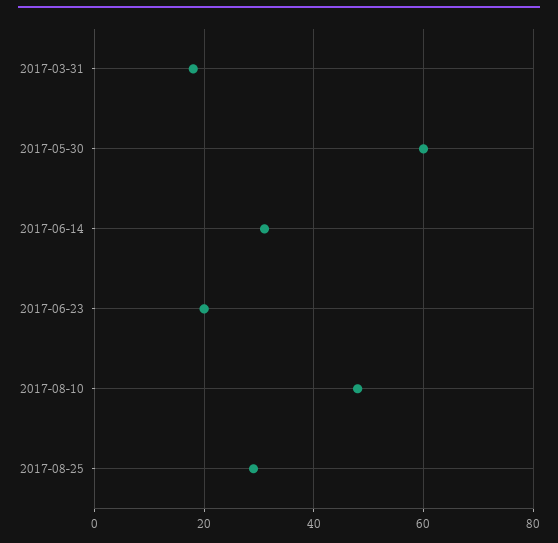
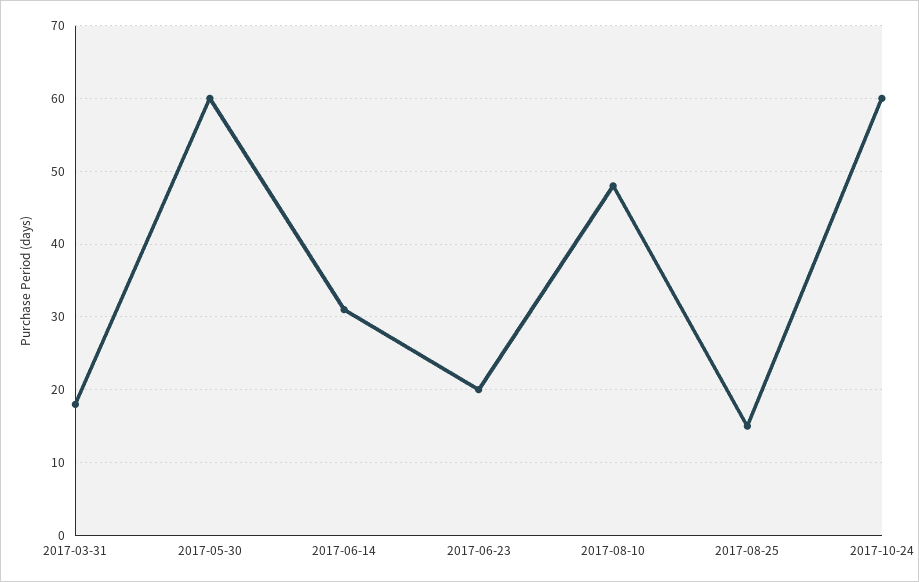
2017-08-25: 30 -> 15
2017-10-24: none -> 60

